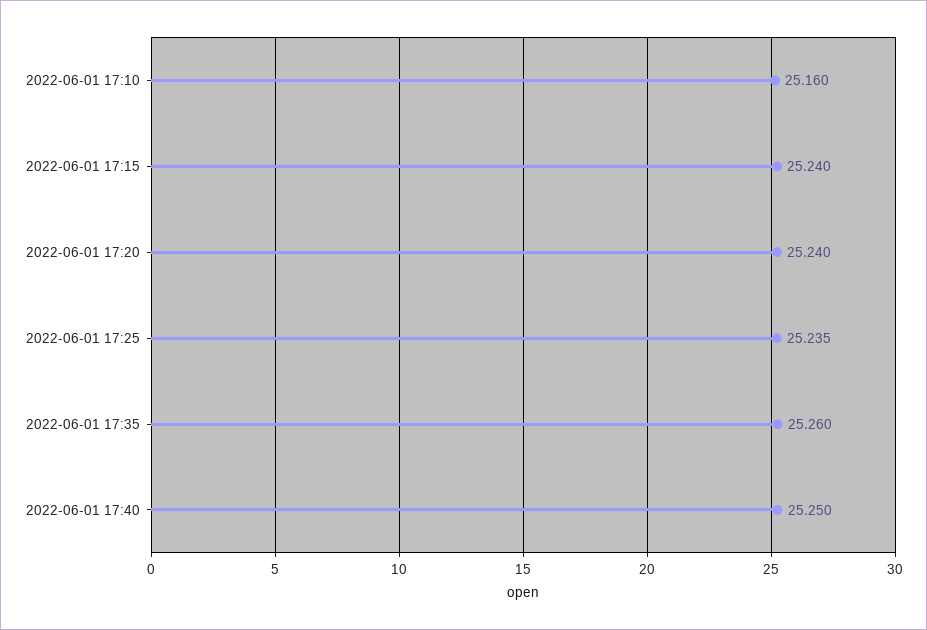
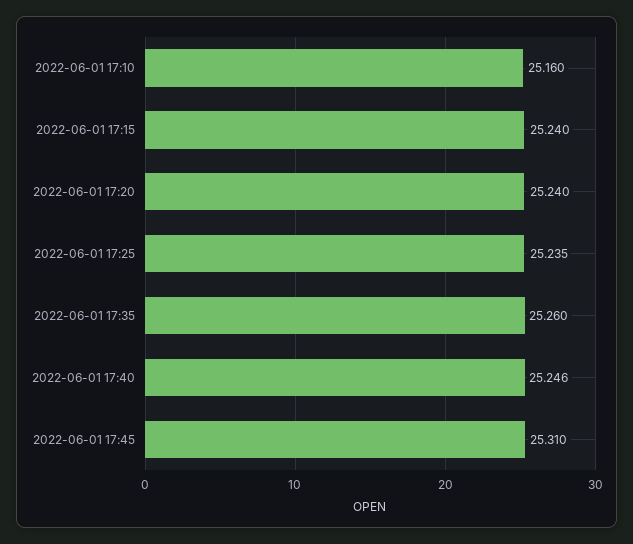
2022-06-01 17:40: 25.25 -> 25.246
2022-06-01 17:45: none -> 25.31

